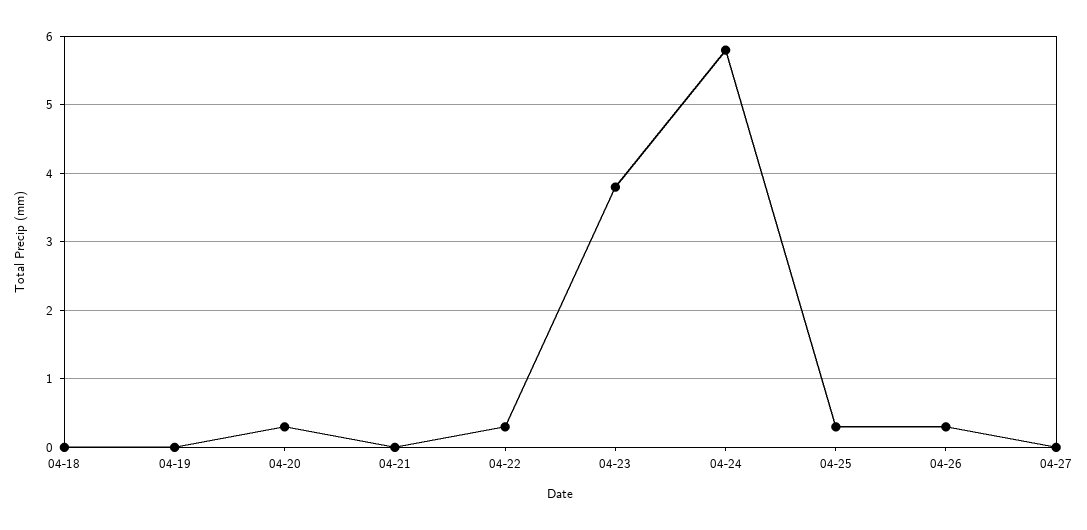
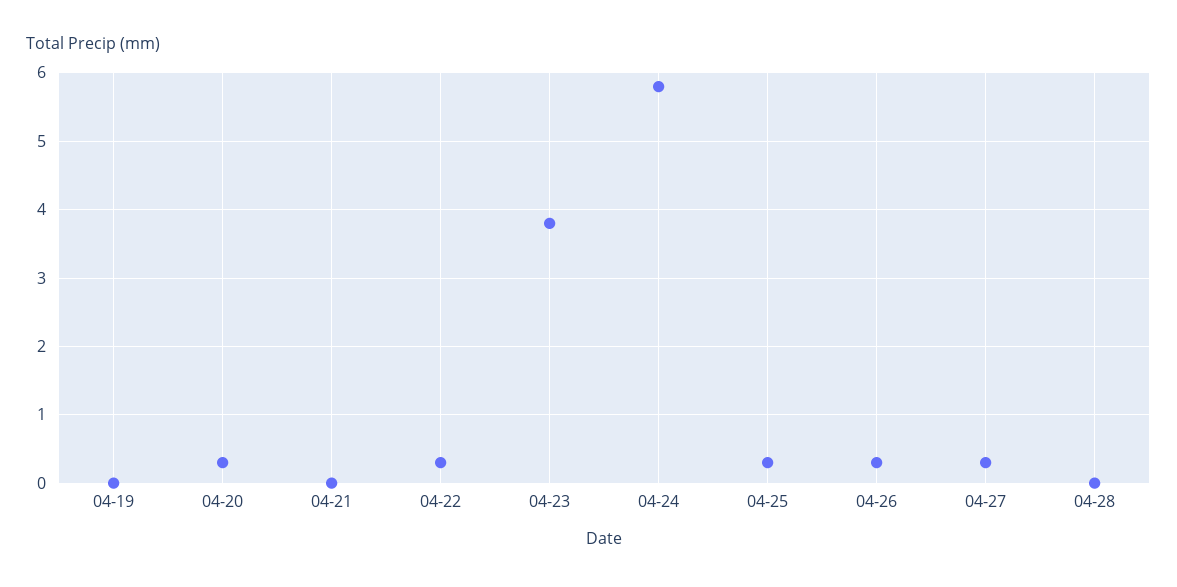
04-18: 0 -> none
04-27: 0 -> 0.3
04-28: none -> 0

